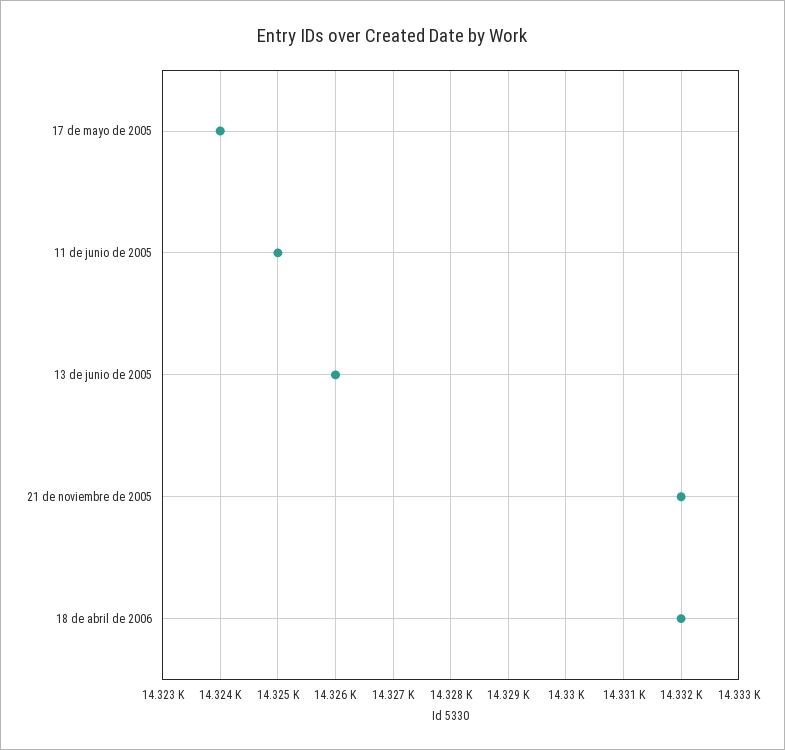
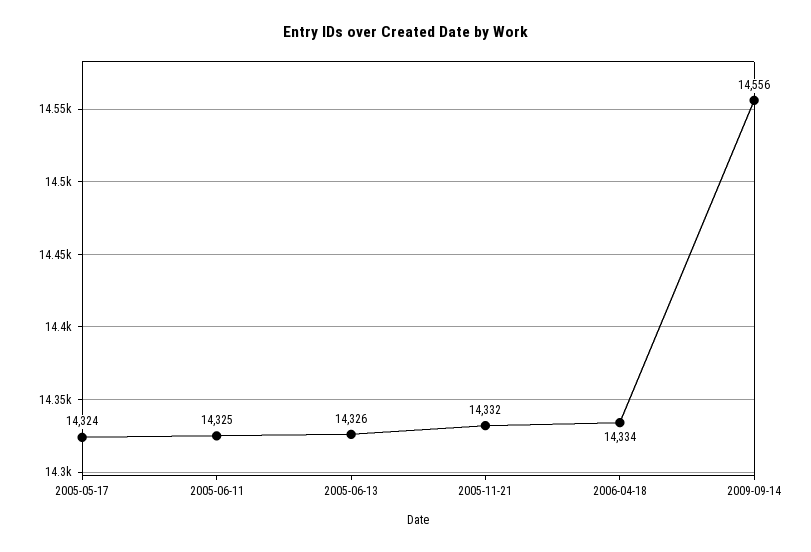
18 de abril de 2006: 14332 -> 14334
2009-09-14: none -> 14556

